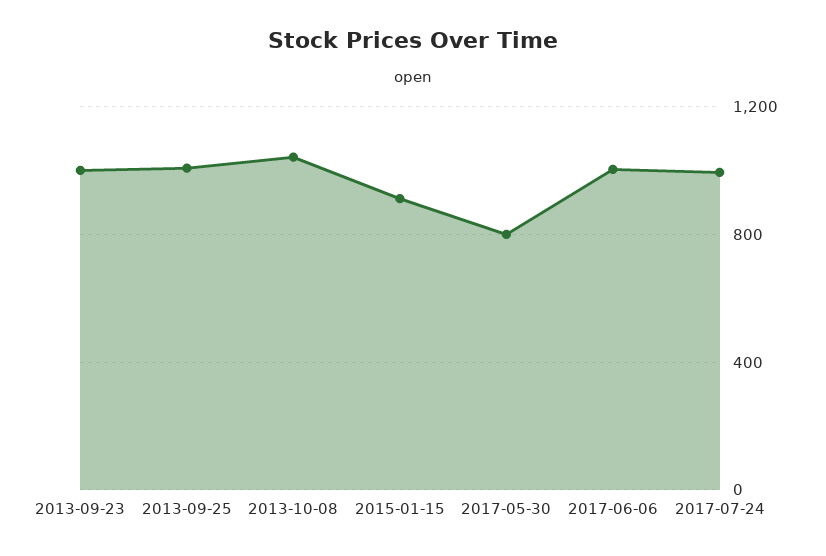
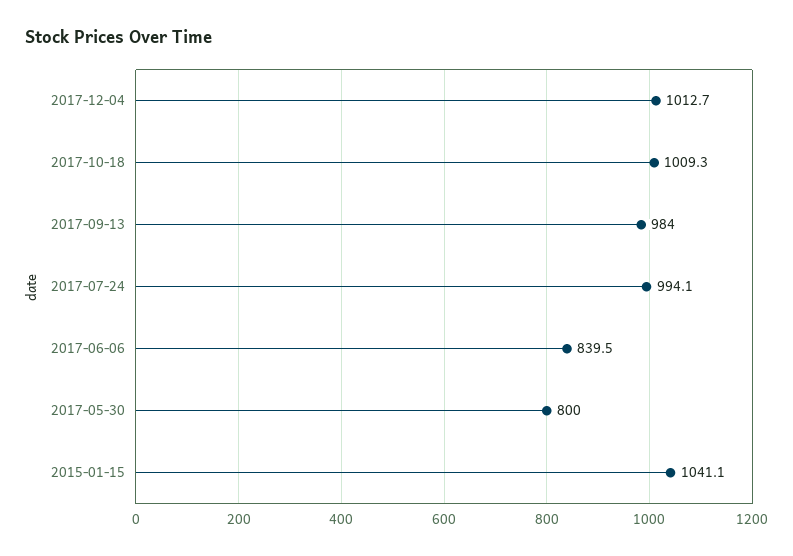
2013-09-23: 1000 -> none
2013-09-25: 1000 -> none
2013-10-08: 1050 -> none
2015-01-15: 900 -> 1041.1
2017-06-06: 1000 -> 839.5
2017-12-04: none -> 1012.7
2017-10-18: none -> 1009.3
2017-09-13: none -> 984

